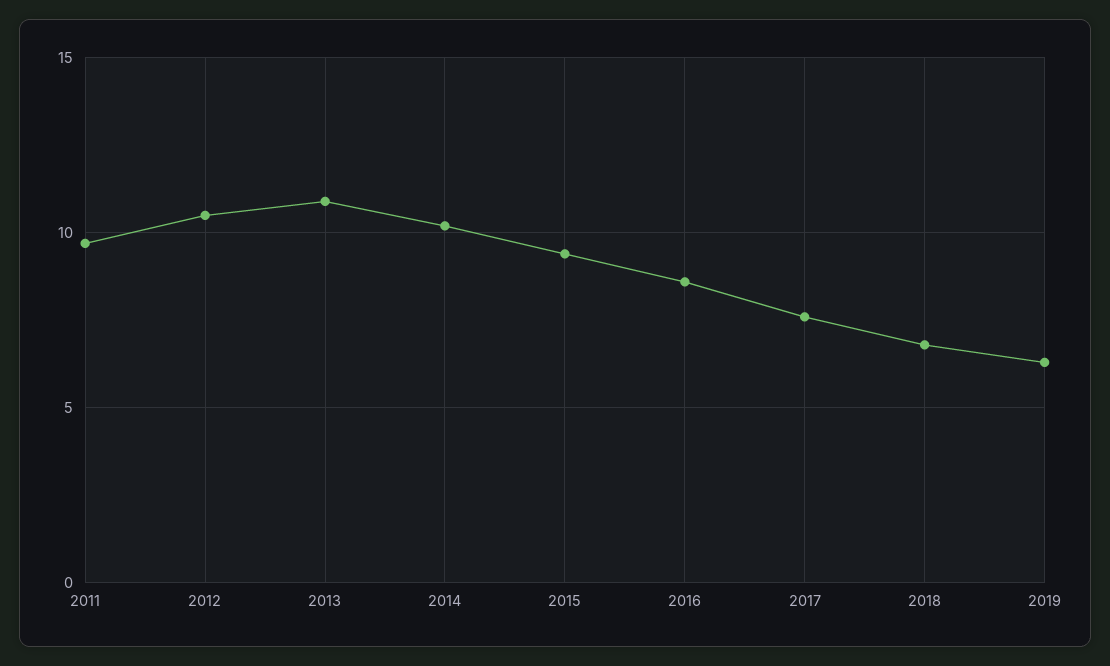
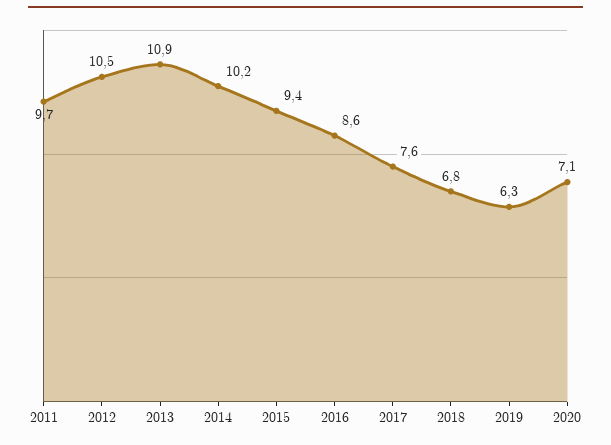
2020: none -> 7.1

